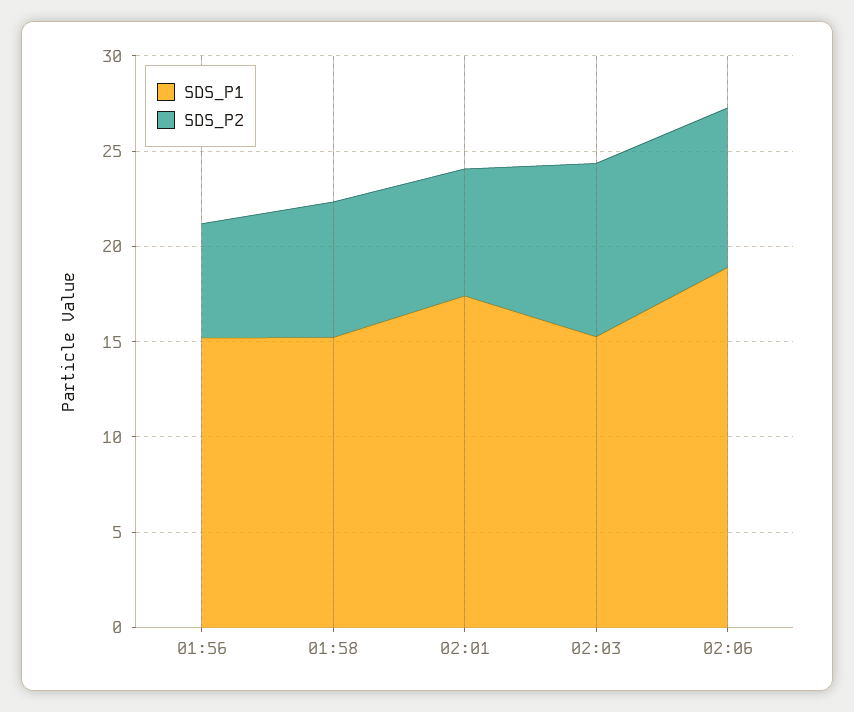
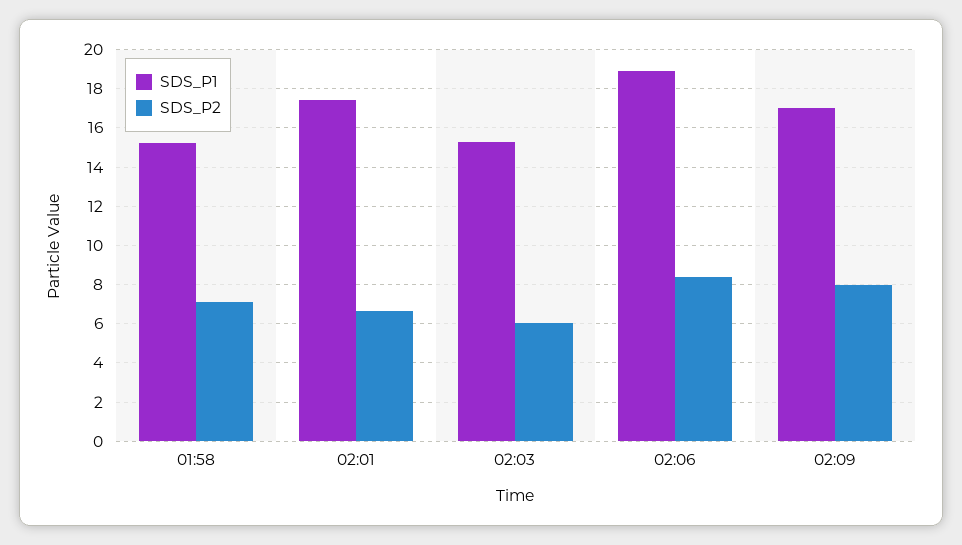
SDS_P1, 01:56: 15 -> none
SDS_P2, 01:56: 6 -> none
SDS_P2, 02:03: 9 -> 6
SDS_P1, 02:09: none -> 17
SDS_P2, 02:09: none -> 8

